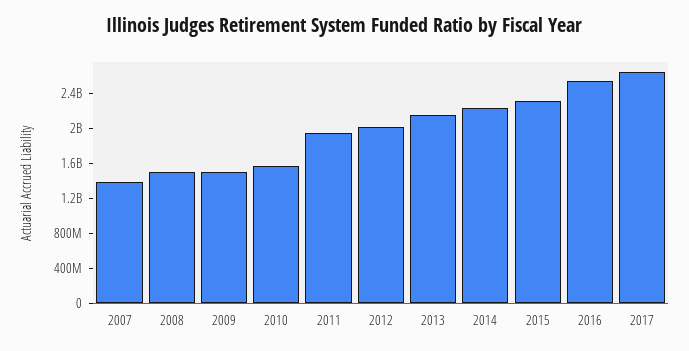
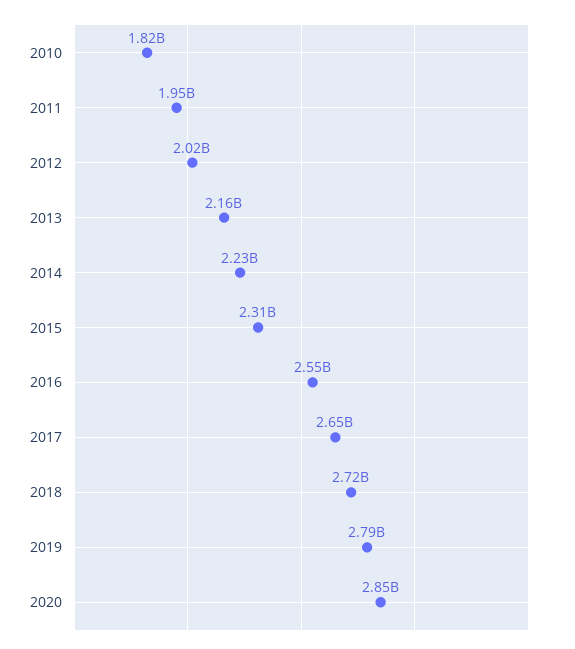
2007: 1400000000 -> none
2008: 1500000000 -> none
2009: 1500000000 -> none
2010: 1600000000 -> 1820000000
2018: none -> 2720000000
2019: none -> 2790000000
2020: none -> 2850000000

